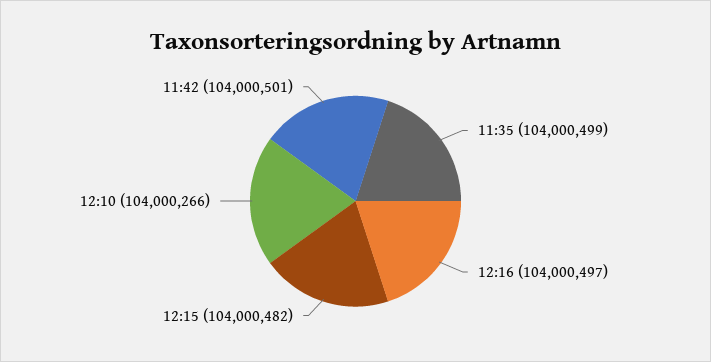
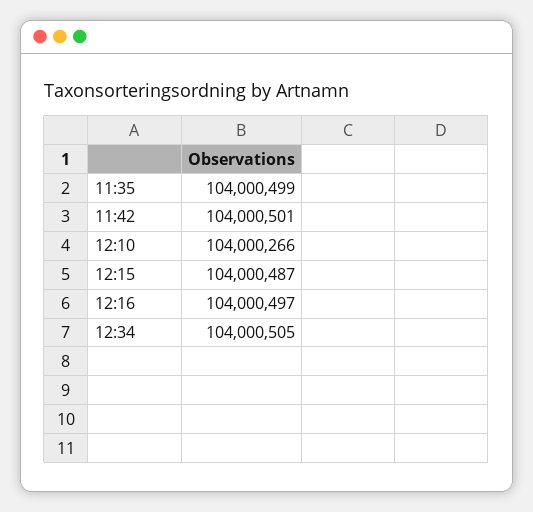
12:15: 104000482 -> 104000487
12:34: none -> 104000505

